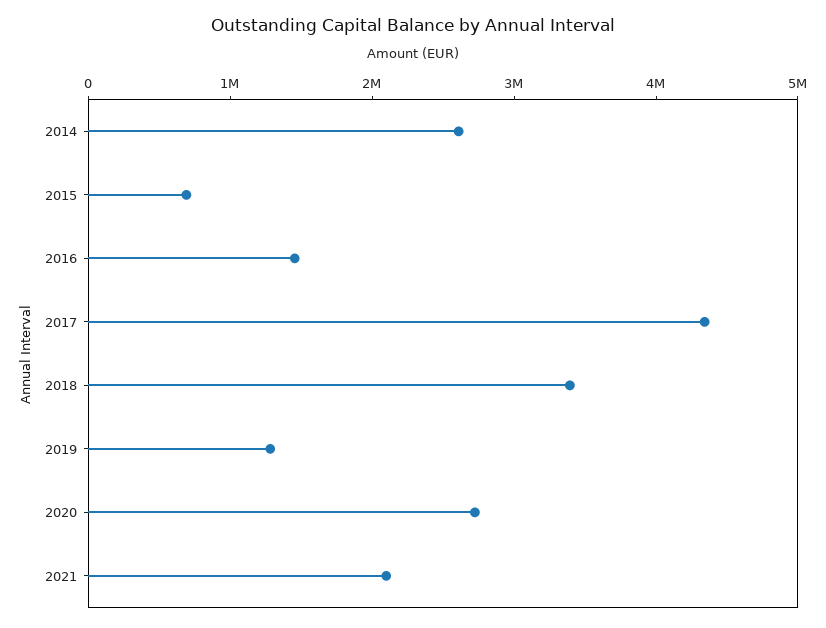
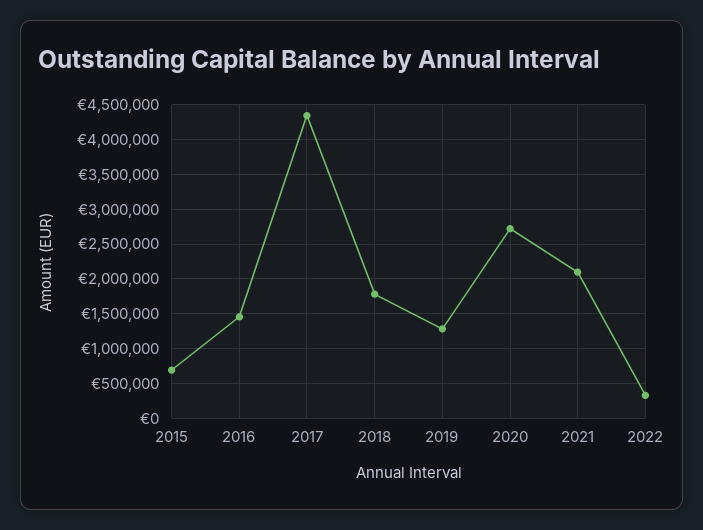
2014: 2600000 -> none
2018: 3400000 -> 1800000
2022: none -> 300000

